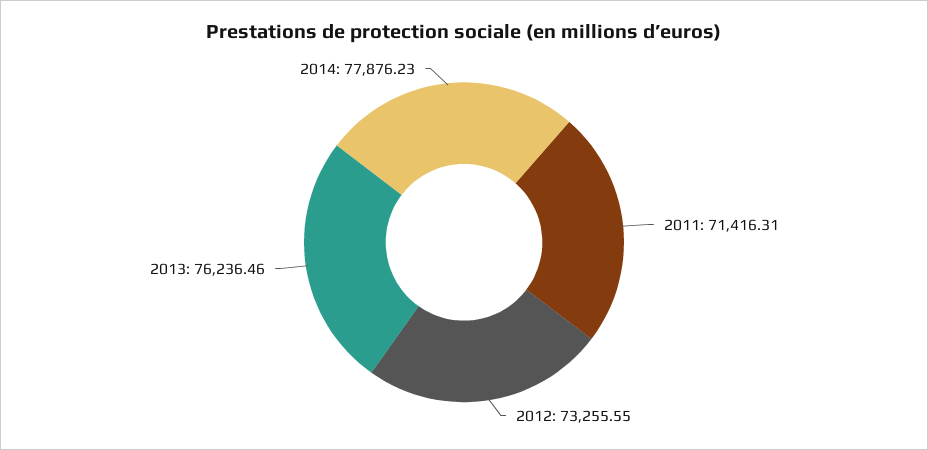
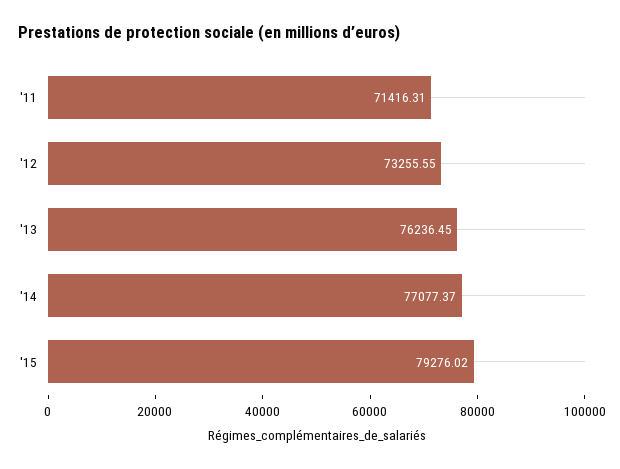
2013: 76236.46 -> 76236.45
2014: 77876.23 -> 77077.37
'15: none -> 79276.02

